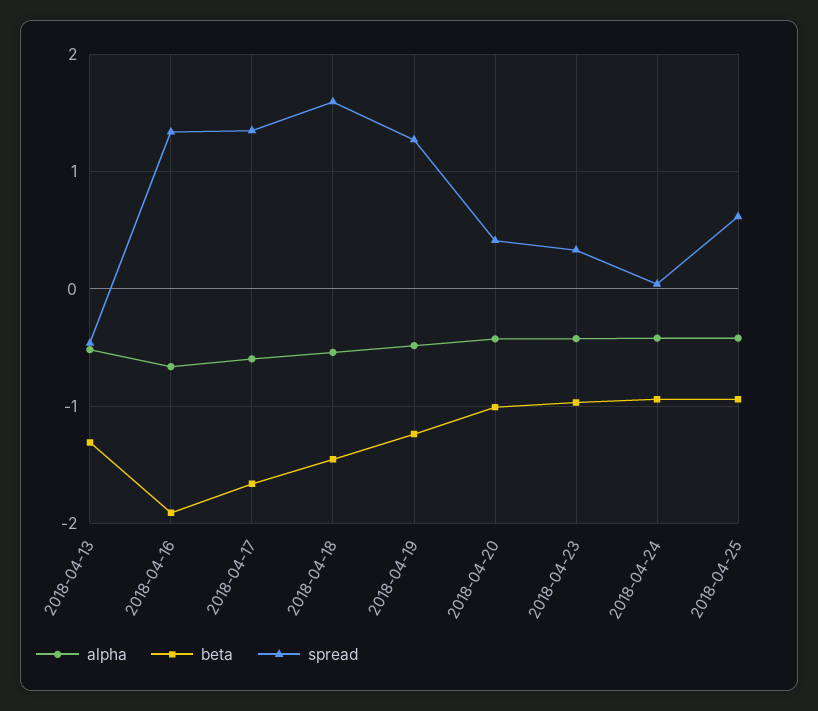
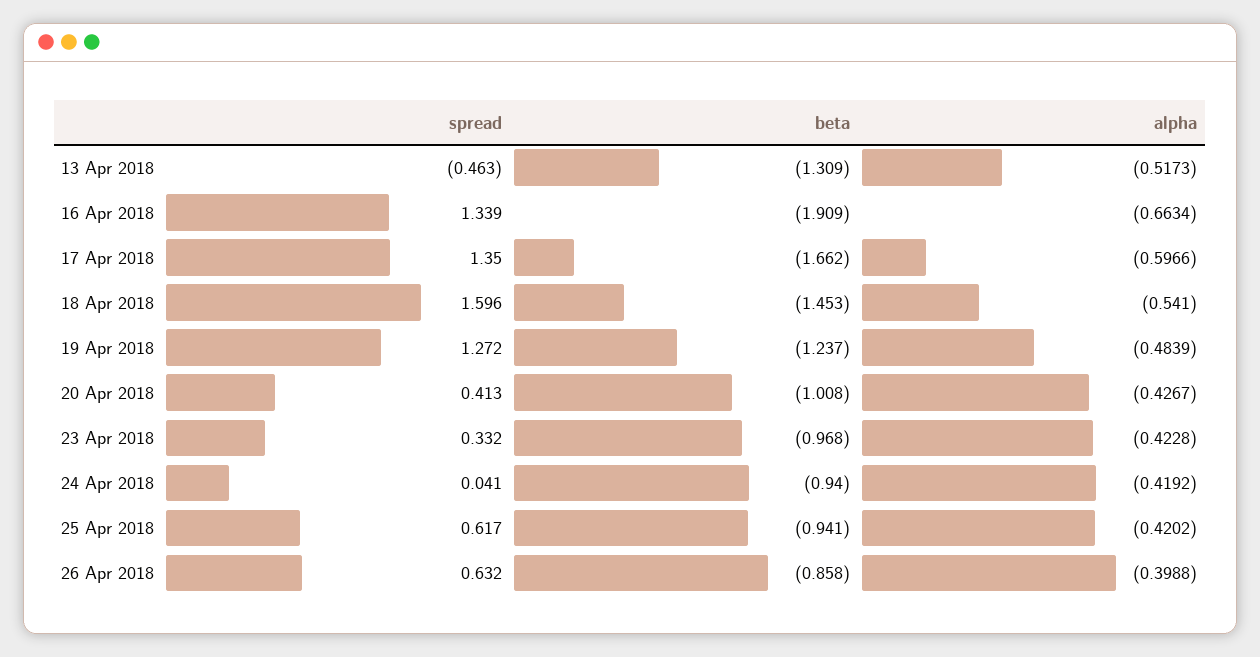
spread, 26 Apr 2018: none -> 0.632
beta, 26 Apr 2018: none -> -0.858
alpha, 26 Apr 2018: none -> -0.3988

